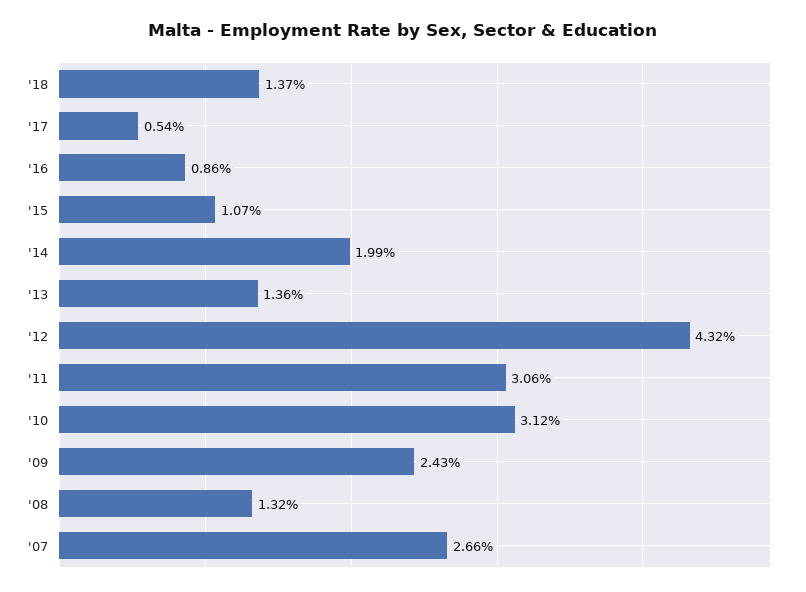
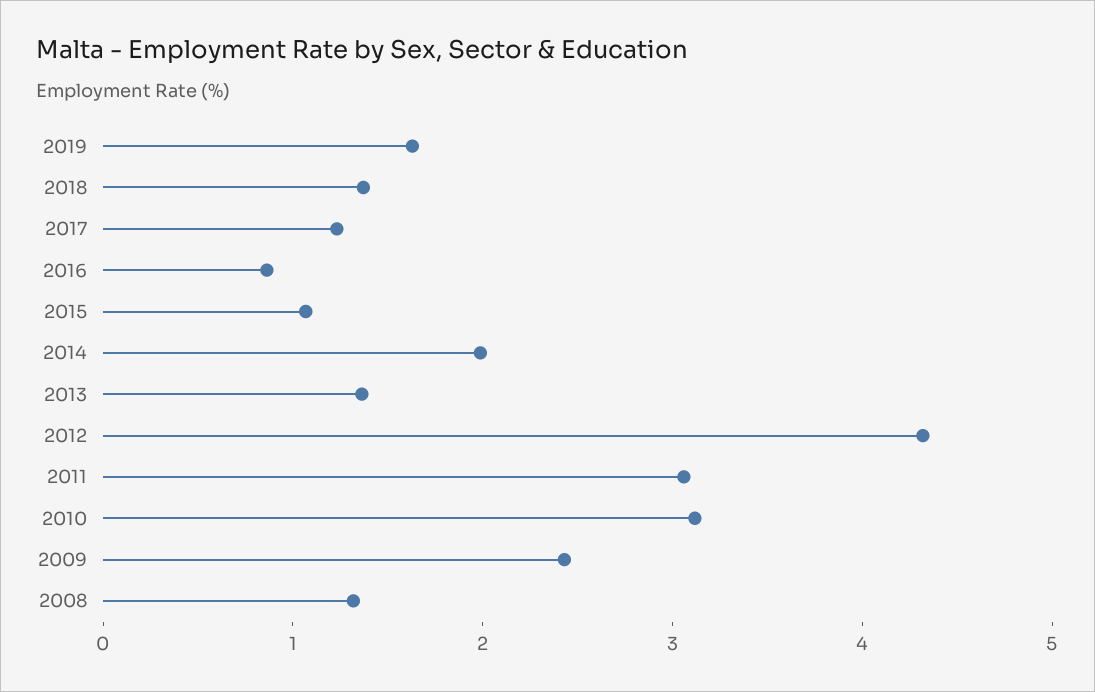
'17: 0.54 -> 1.2
'07: 2.66 -> none
2019: none -> 1.6

